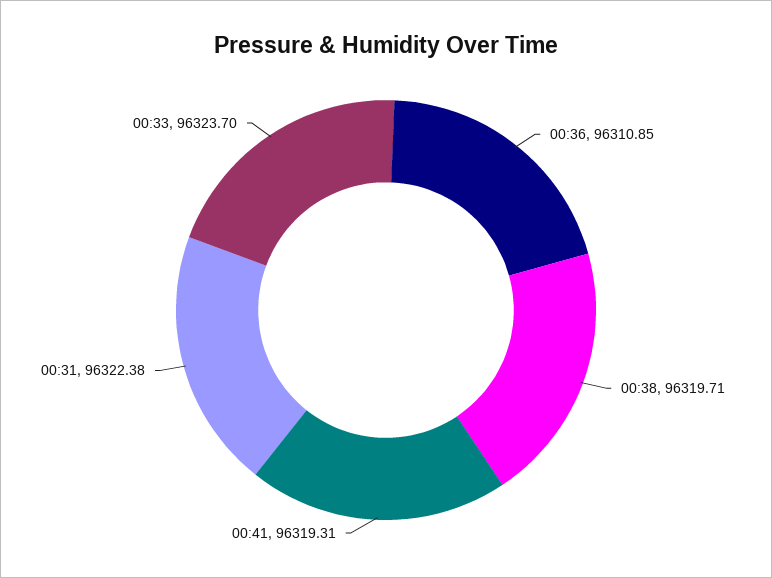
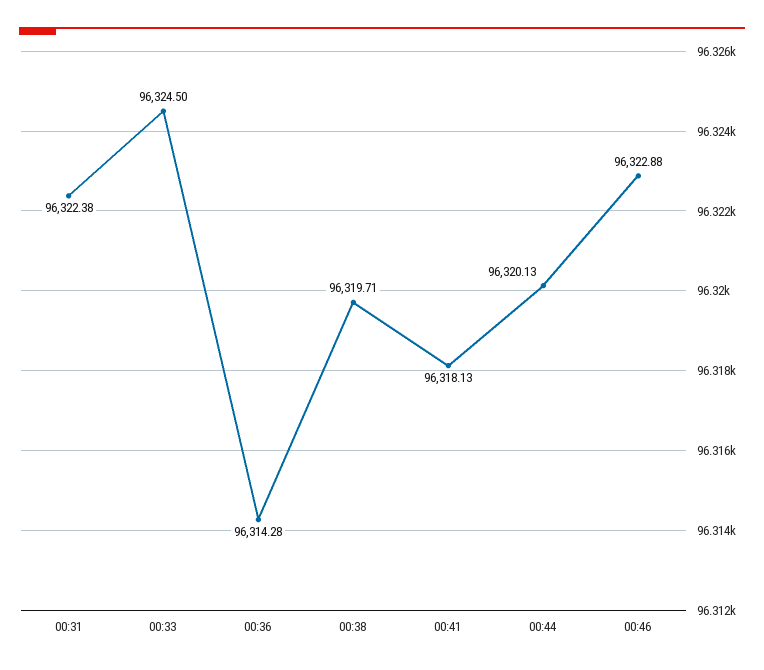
00:36: 96310.85 -> 96314.28
00:41: 96319.31 -> 96318.13
00:33: 96323.7 -> 96324.5
00:44: none -> 96320.13
00:46: none -> 96322.88

